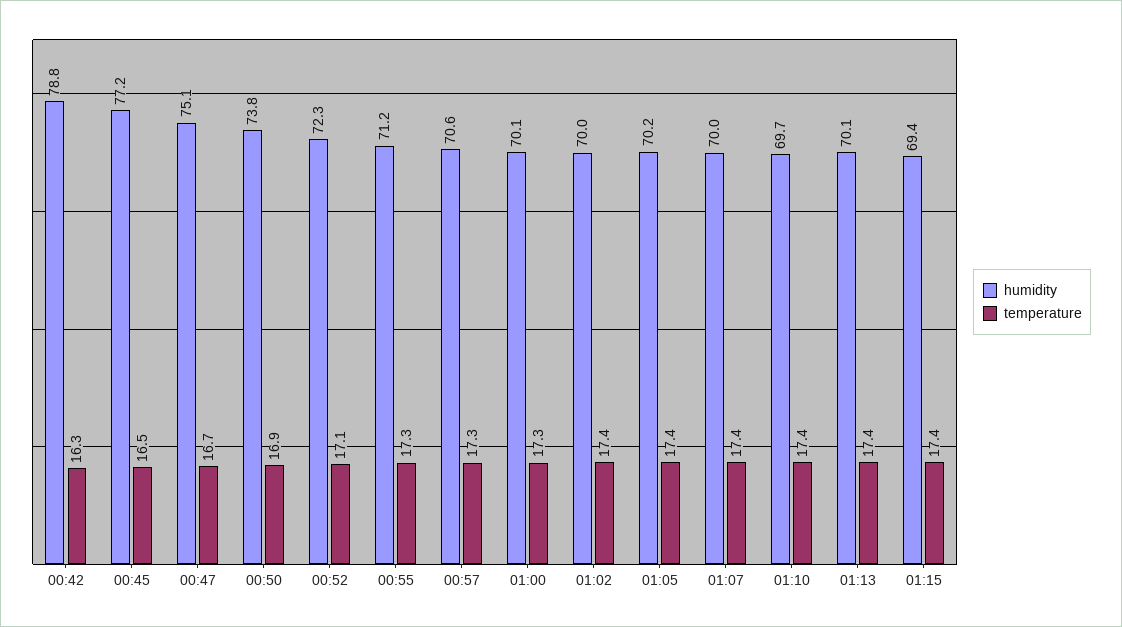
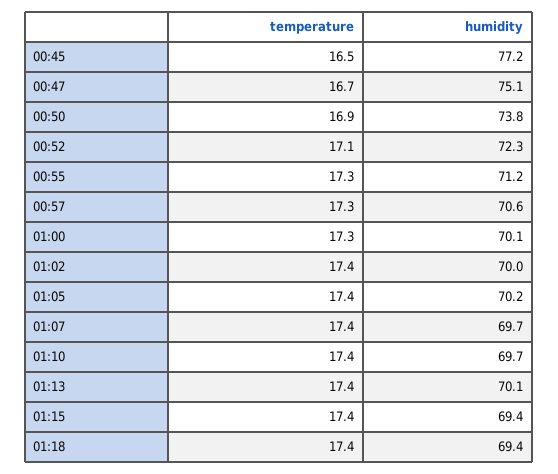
humidity, 00:42: 78.8 -> none
temperature, 00:42: 16.3 -> none
humidity, 01:07: 70 -> 69.7
temperature, 01:18: none -> 17.4
humidity, 01:18: none -> 69.4

